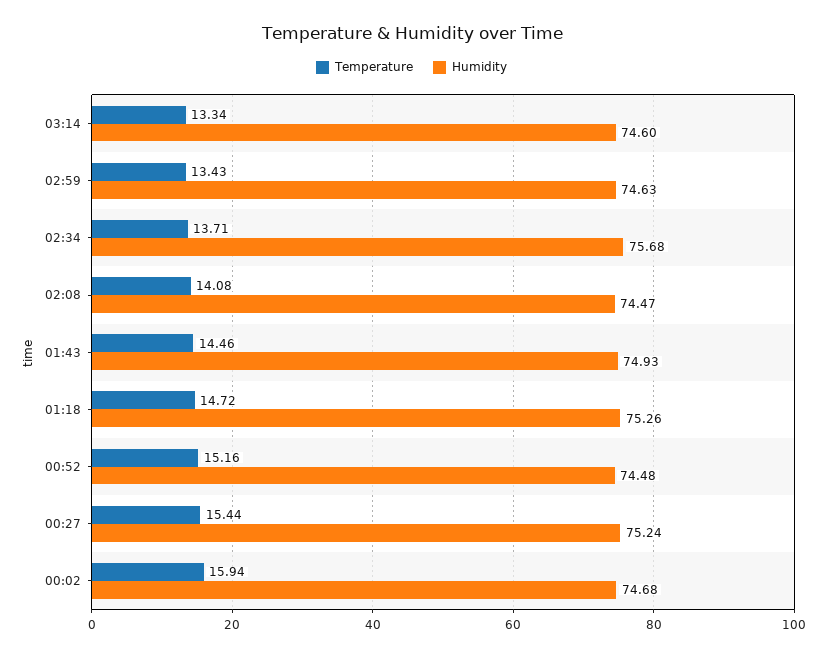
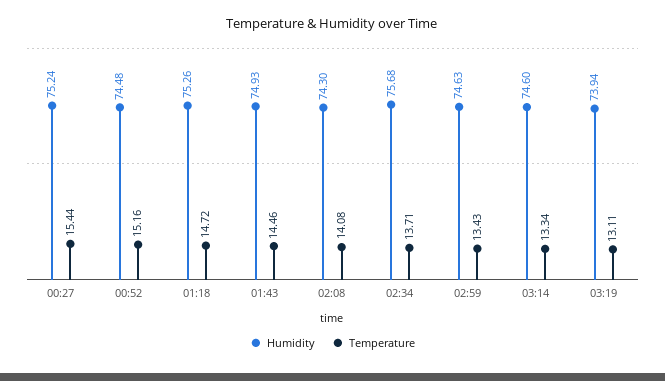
Humidity, 02:08: 74.47 -> 74.3
Temperature, 00:02: 15.94 -> none
Humidity, 00:02: 74.68 -> none
Humidity, 03:19: none -> 73.94
Temperature, 03:19: none -> 13.11

